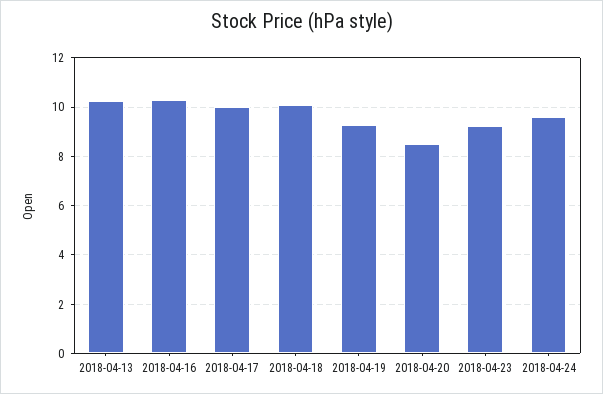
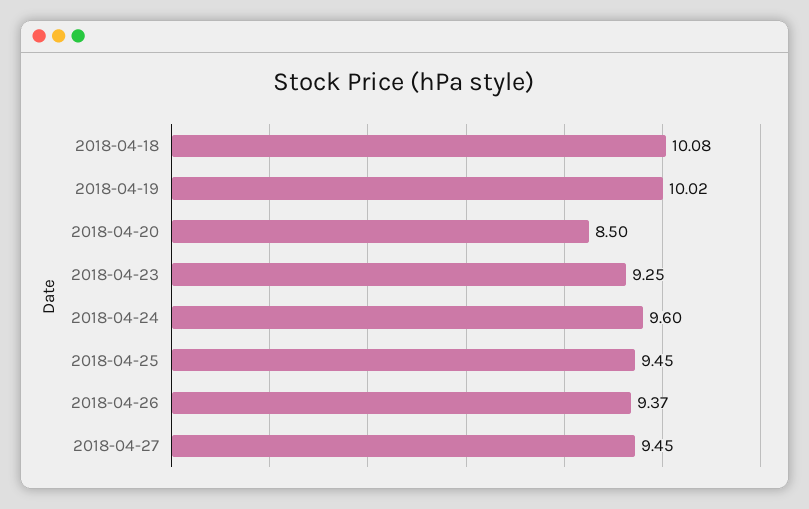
2018-04-13: 10.25 -> none
2018-04-16: 10.25 -> none
2018-04-17: 10 -> none
2018-04-19: 9.25 -> 10.02
2018-04-25: none -> 9.45
2018-04-26: none -> 9.37
2018-04-27: none -> 9.45

